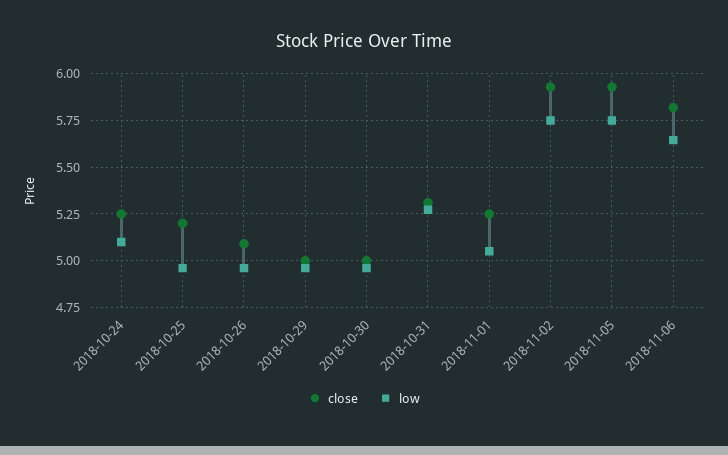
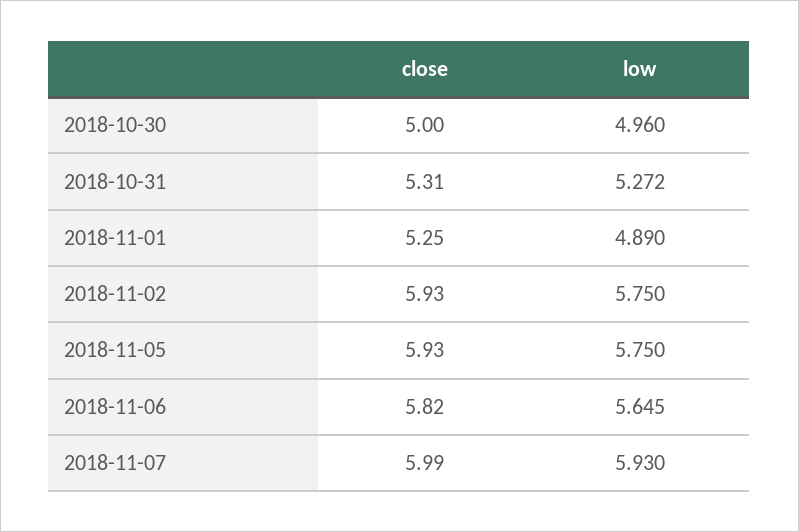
close, 2018-10-24: 5.25 -> none
low, 2018-10-24: 5.1 -> none
close, 2018-10-25: 5.2 -> none
low, 2018-10-25: 4.95 -> none
close, 2018-10-26: 5.1 -> none
low, 2018-10-26: 4.95 -> none
close, 2018-10-29: 5 -> none
low, 2018-10-29: 4.95 -> none
low, 2018-11-01: 5.05 -> 4.89
close, 2018-11-07: none -> 5.99
low, 2018-11-07: none -> 5.93

